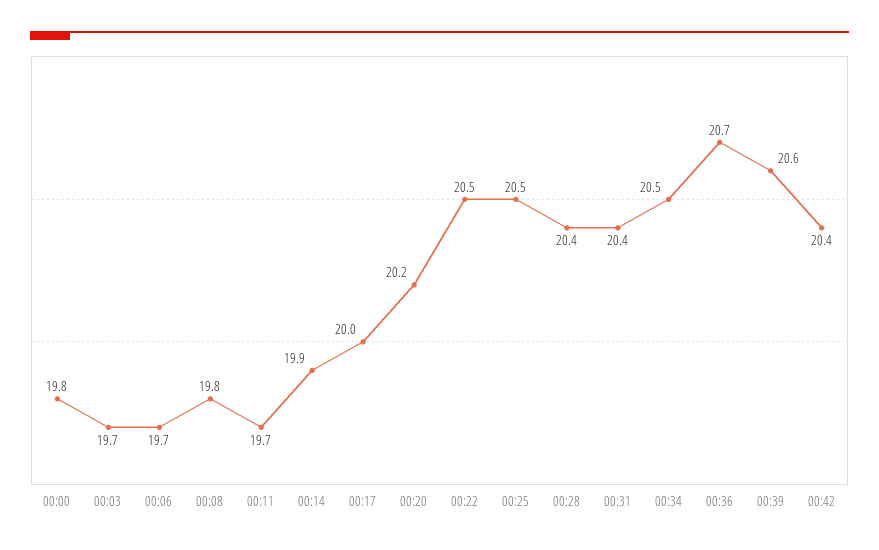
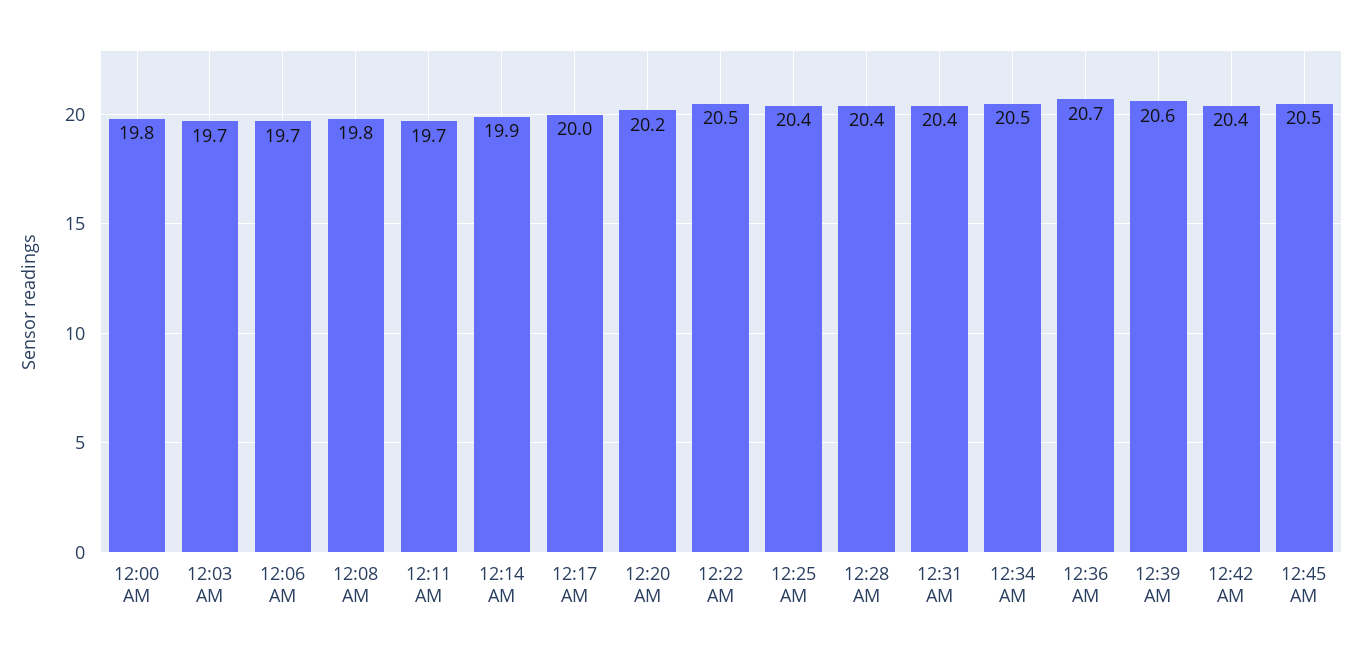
00:25: 20.5 -> 20.4
12:45 AM: none -> 20.5

